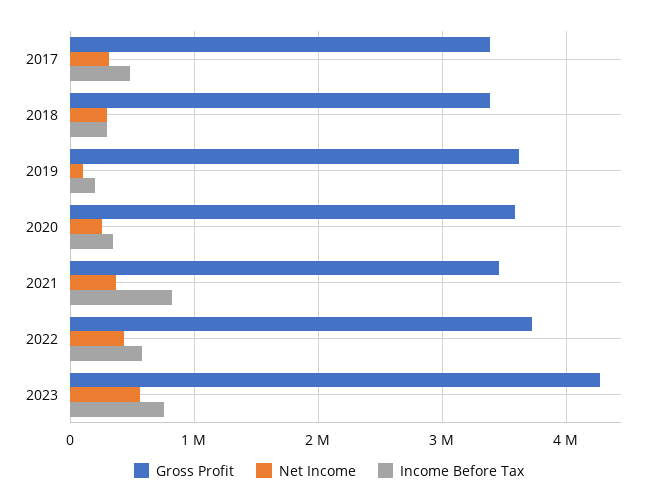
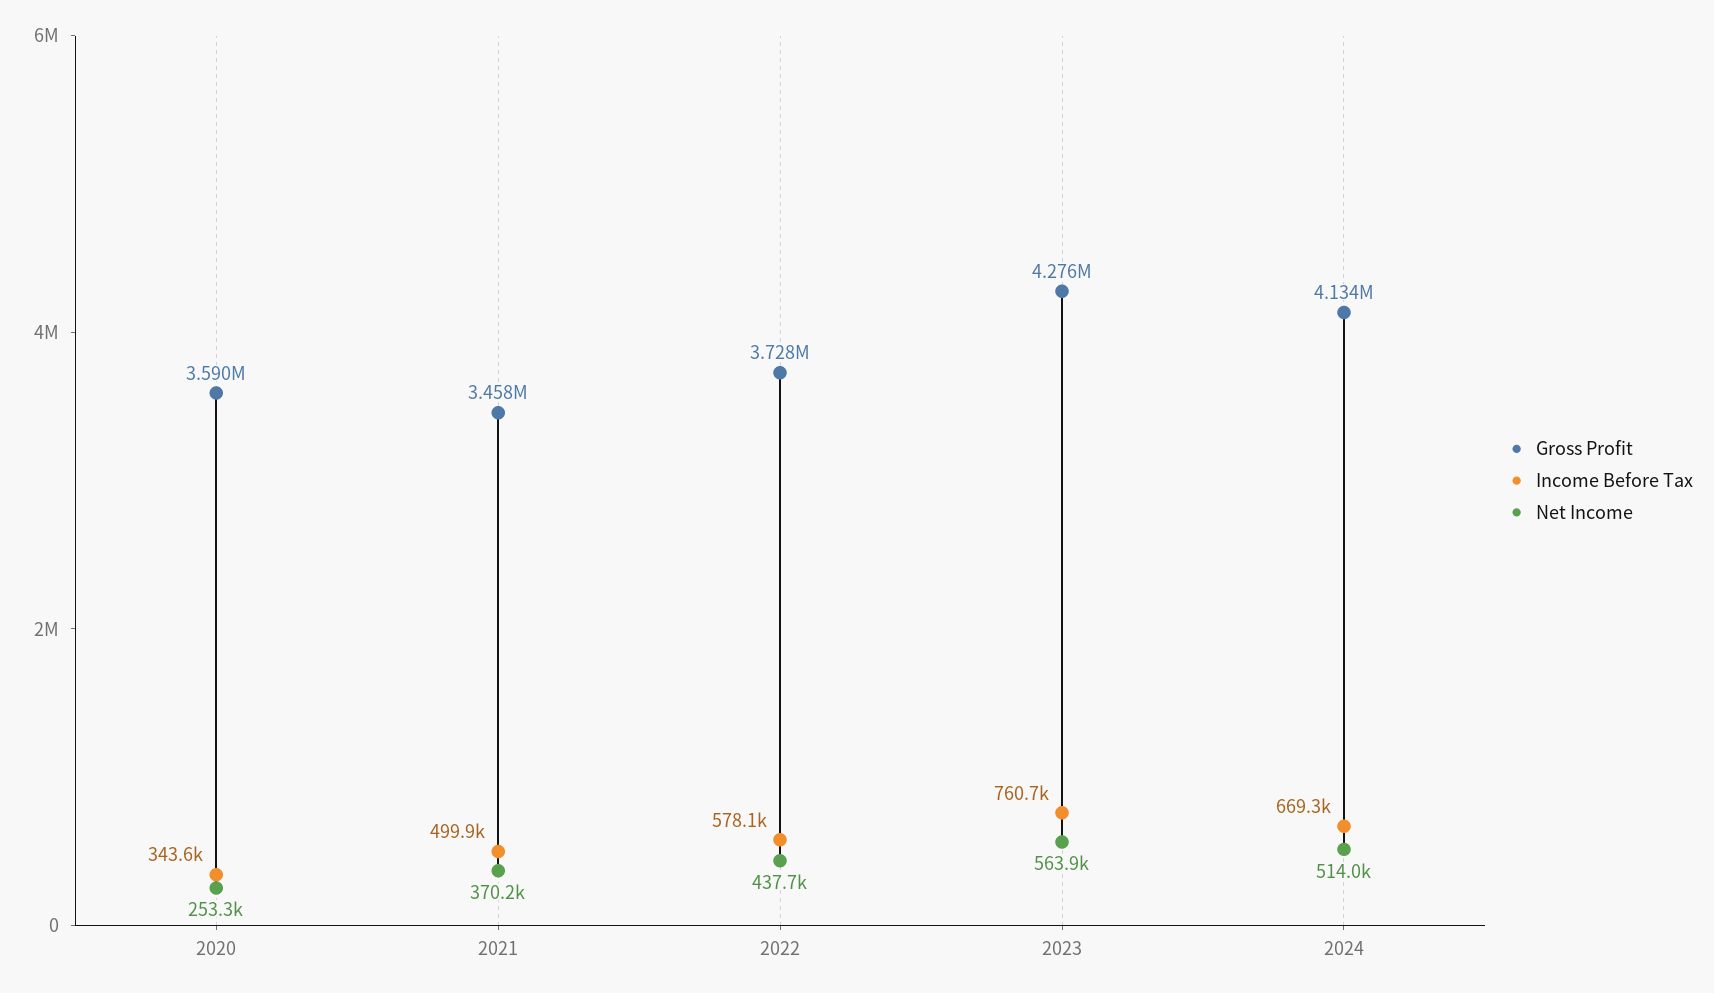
Gross Profit, 2017: 3400000 -> none
Net Income, 2017: 300000 -> none
Income Before Tax, 2017: 500000 -> none
Gross Profit, 2018: 3400000 -> none
Net Income, 2018: 300000 -> none
Income Before Tax, 2018: 300000 -> none
Gross Profit, 2019: 3600000 -> none
Net Income, 2019: 100000 -> none
Income Before Tax, 2019: 200000 -> none
Income Before Tax, 2021: 800000 -> 499900
Gross Profit, 2024: none -> 4134000
Income Before Tax, 2024: none -> 669300
Net Income, 2024: none -> 514000

